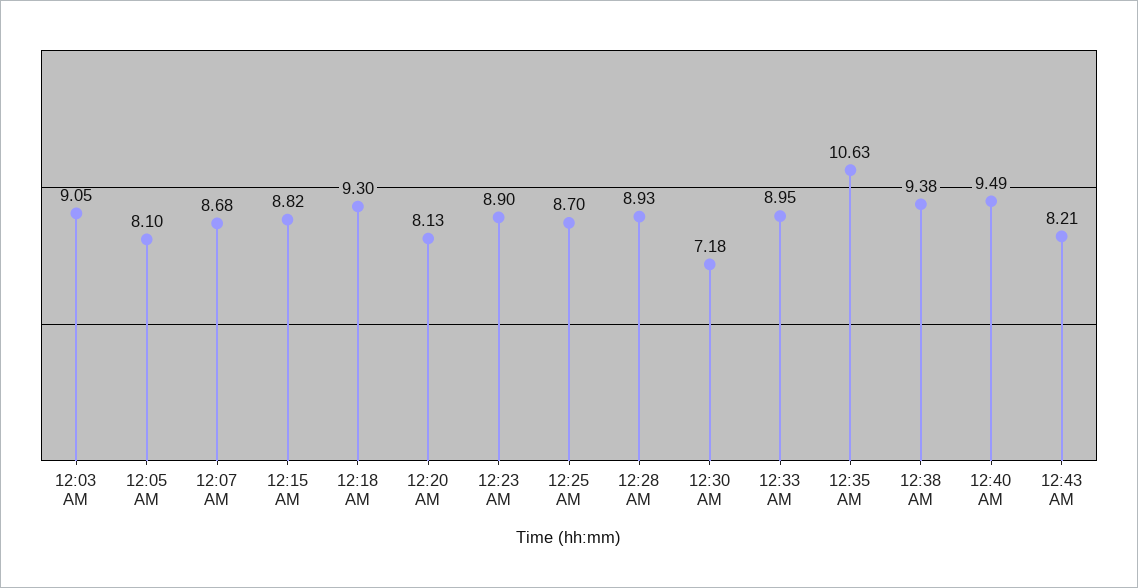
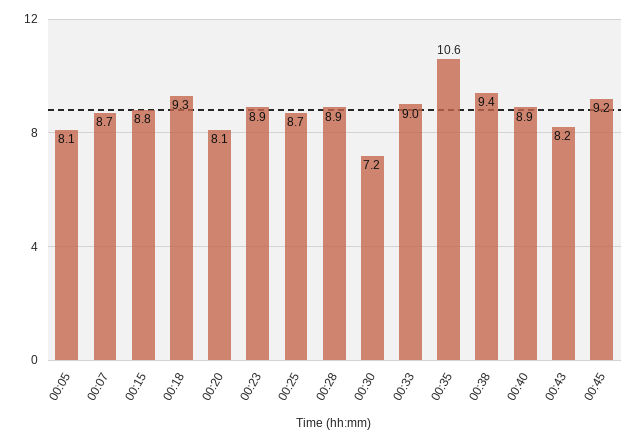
12:03 AM: 9.05 -> none
12:40 AM: 9.49 -> 8.9
00:45: none -> 9.2

